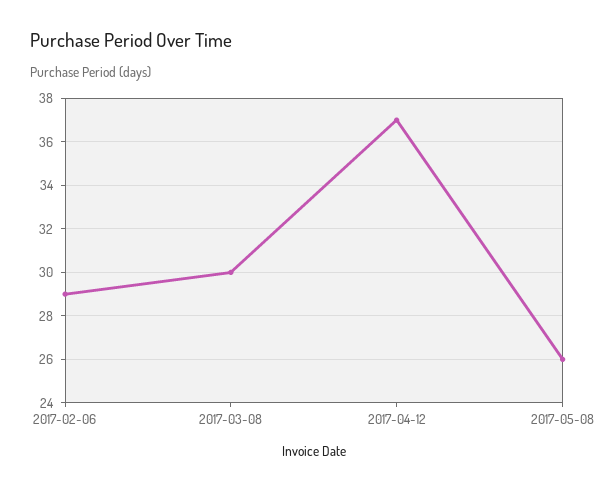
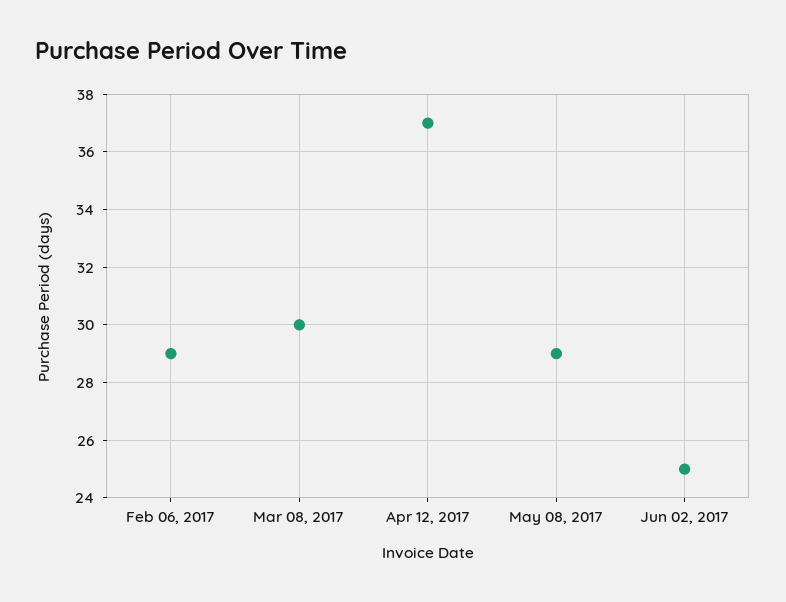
2017-05-08: 26 -> 29
Jun 02, 2017: none -> 25

